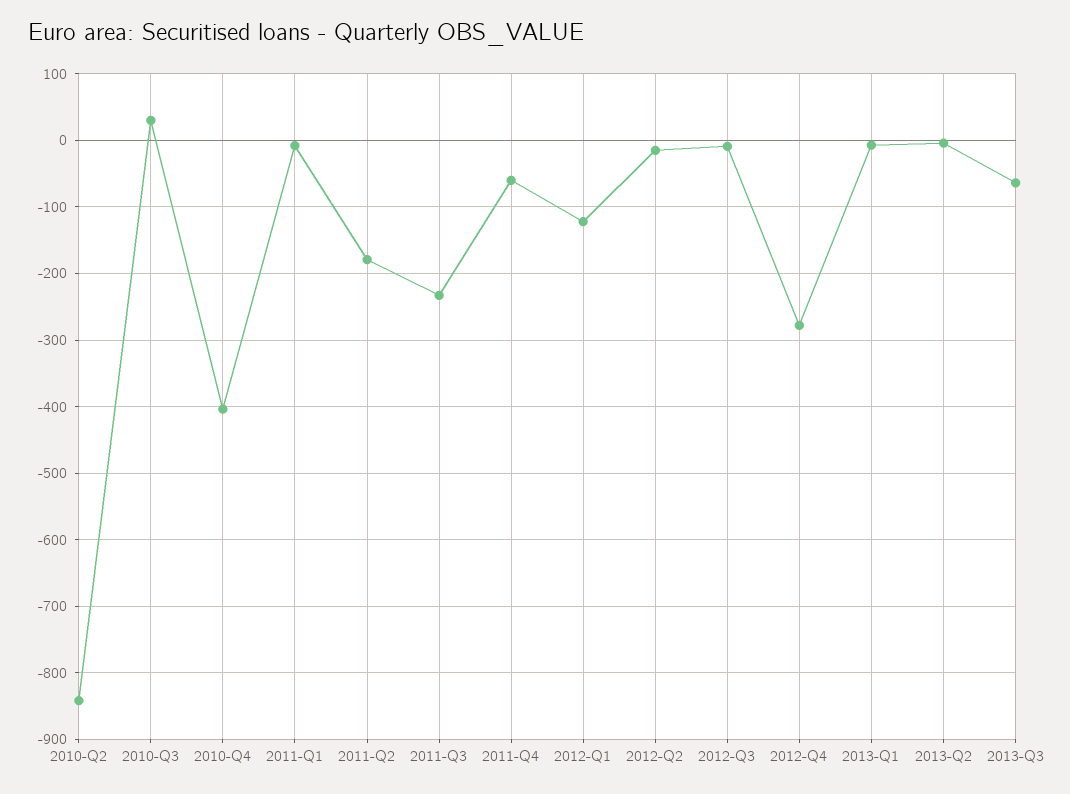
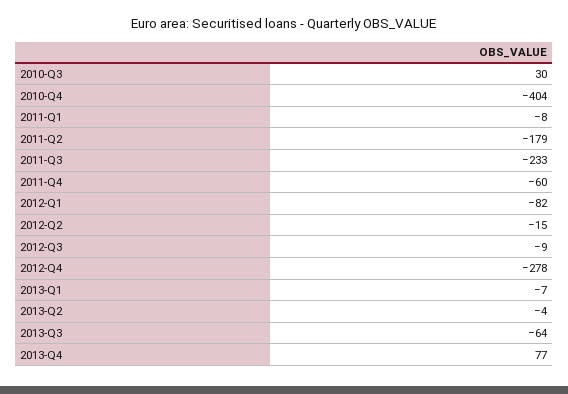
2010-Q2: -840 -> none
2012-Q1: -120 -> -82
2013-Q4: none -> 77

